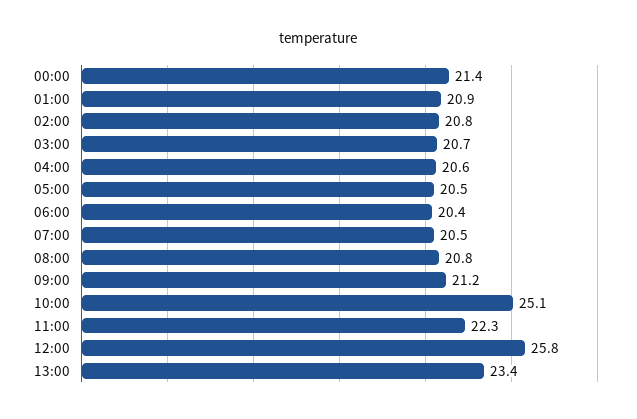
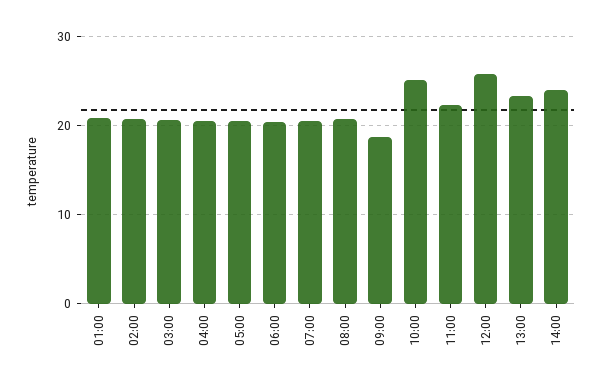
00:00: 21.4 -> none
09:00: 21.2 -> 19
14:00: none -> 24

